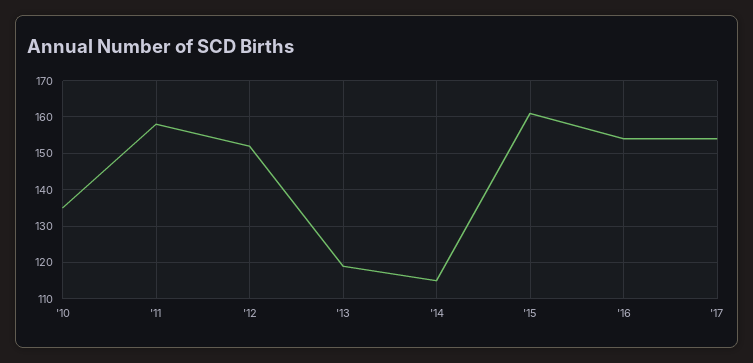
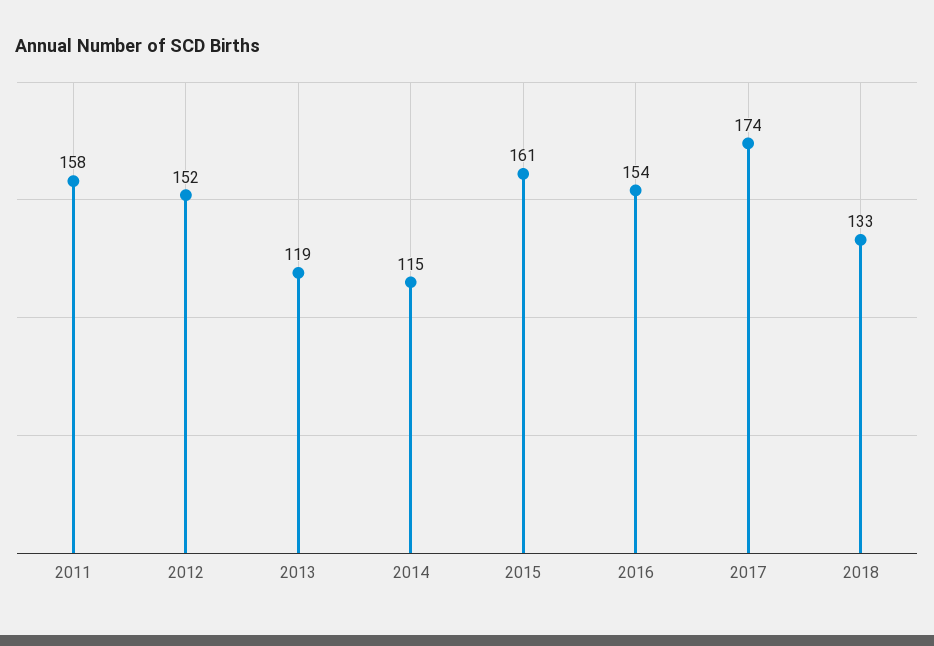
'10: 135 -> none
'17: 155 -> 174
2018: none -> 133

